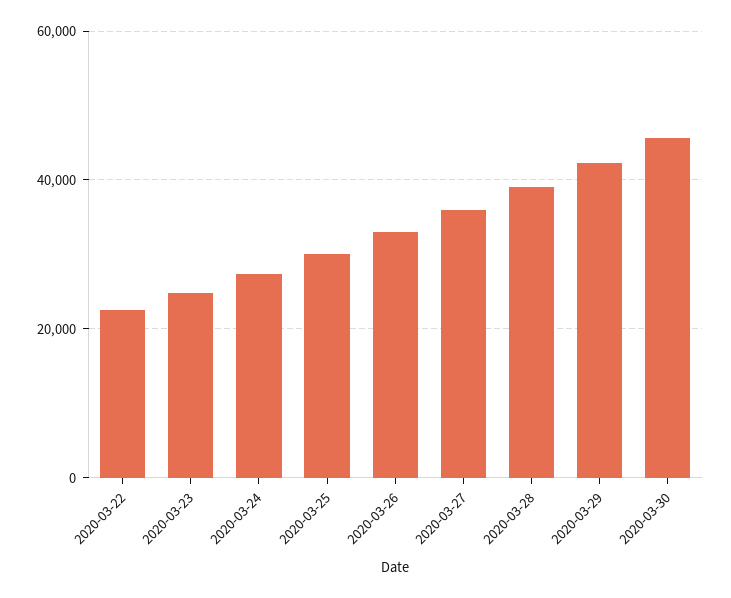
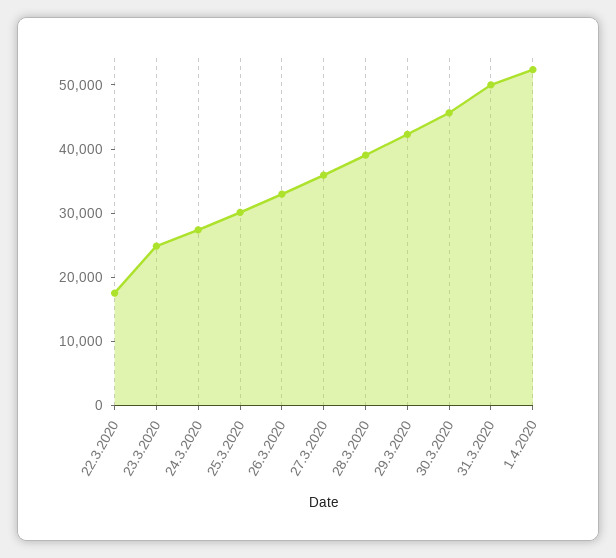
2020-03-22: 22000 -> 18000
31.3.2020: none -> 50000
1.4.2020: none -> 52000

